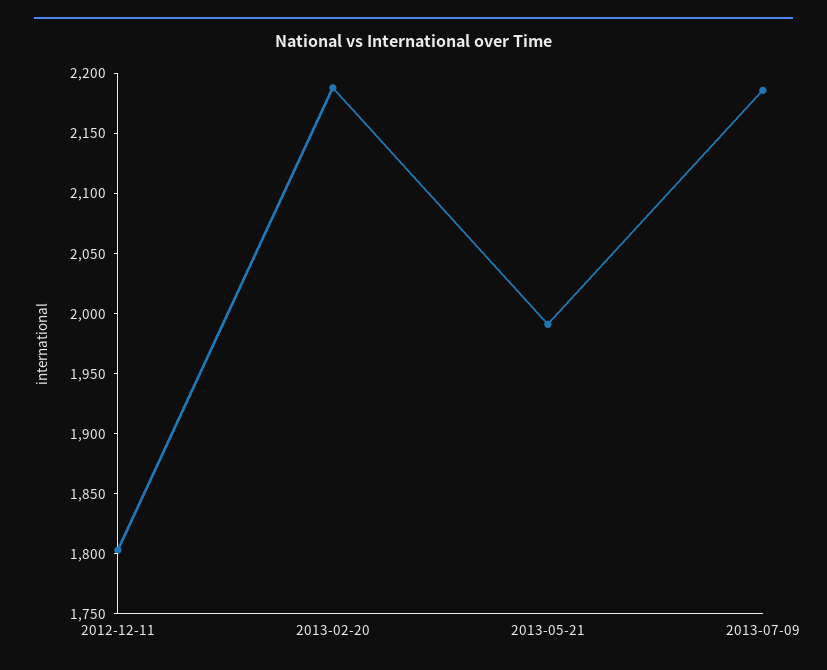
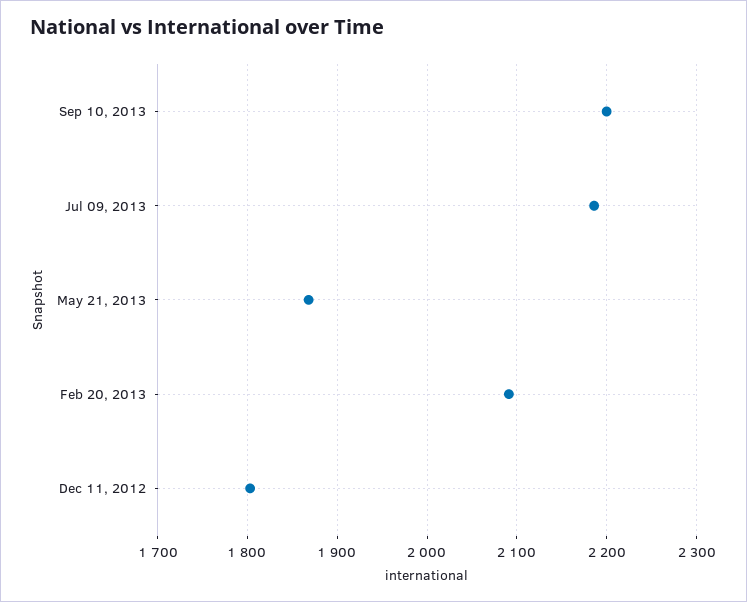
2013-02-20: 2190 -> 2090
2013-05-21: 1990 -> 1870
Sep 10, 2013: none -> 2200

